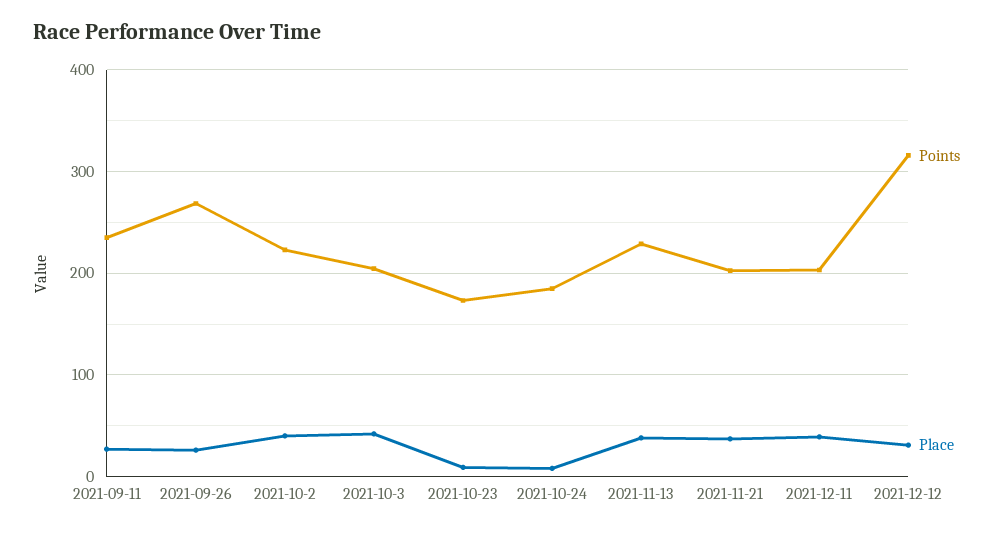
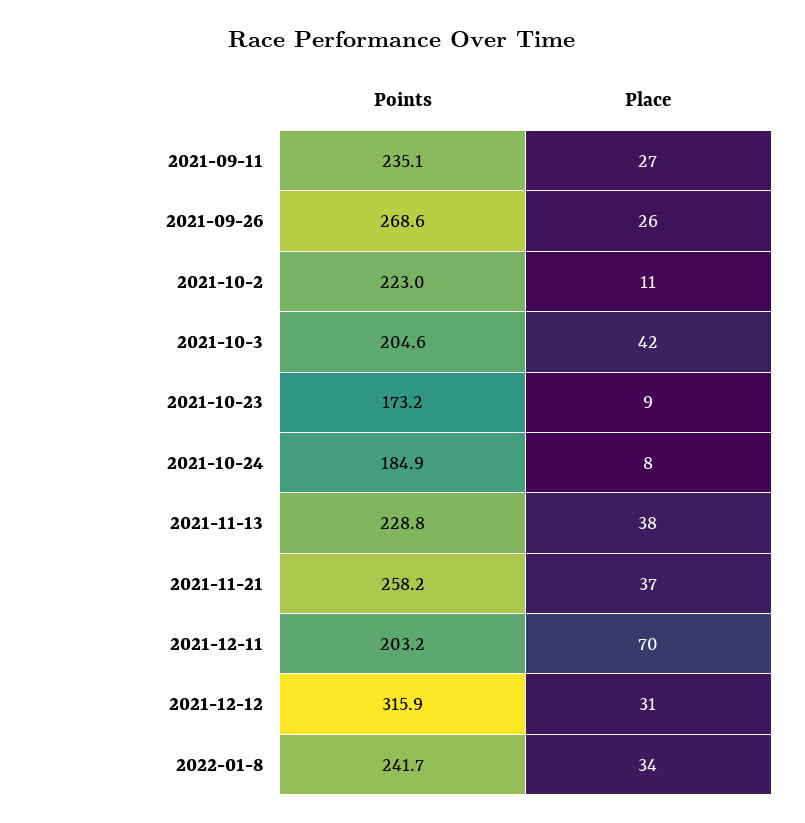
Place, 2021-10-2: 40 -> 11
Points, 2021-11-21: 200 -> 258.2
Place, 2021-12-11: 40 -> 70
Points, 2022-01-8: none -> 241.7
Place, 2022-01-8: none -> 34

